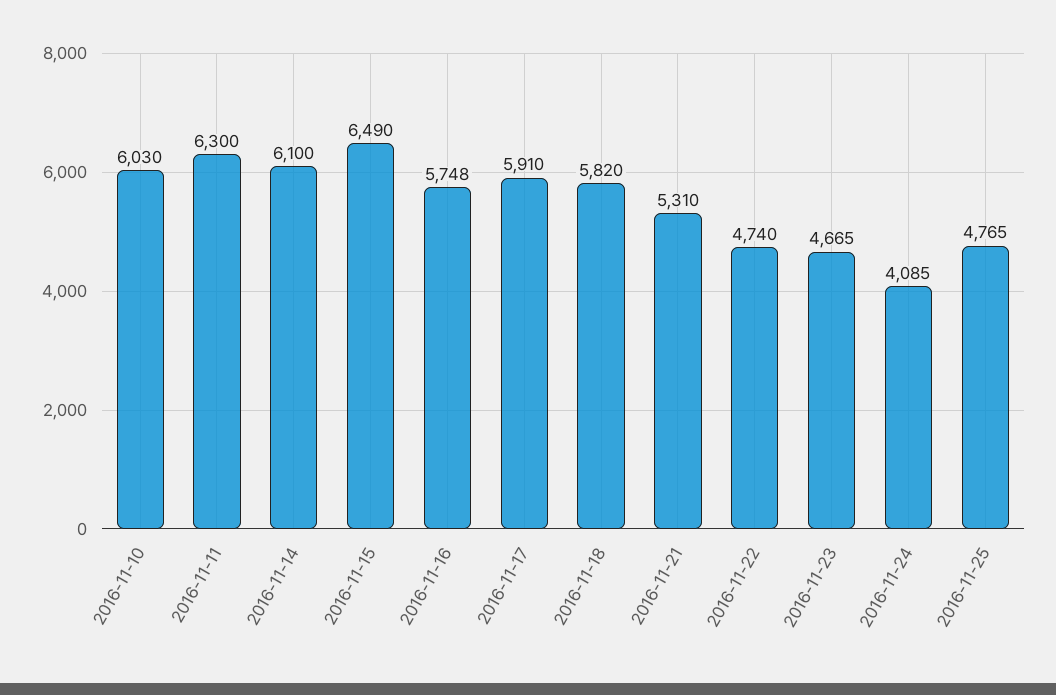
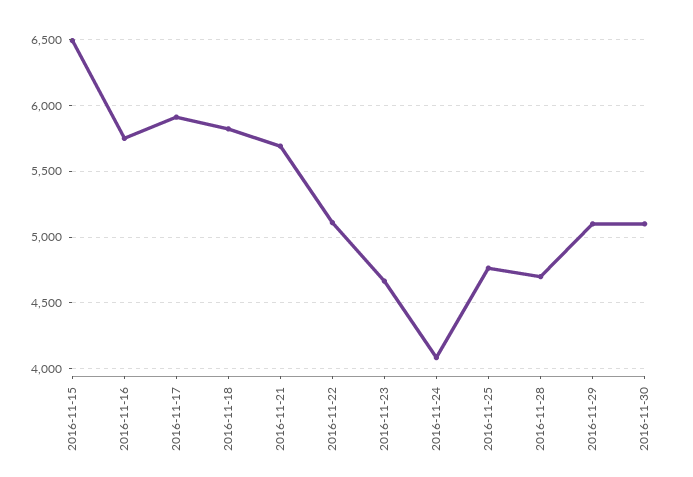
2016-11-10: 6030 -> none
2016-11-11: 6300 -> none
2016-11-14: 6100 -> none
2016-11-21: 5310 -> 5700
2016-11-22: 4740 -> 5100
2016-11-28: none -> 4700
2016-11-29: none -> 5100
2016-11-30: none -> 5100

